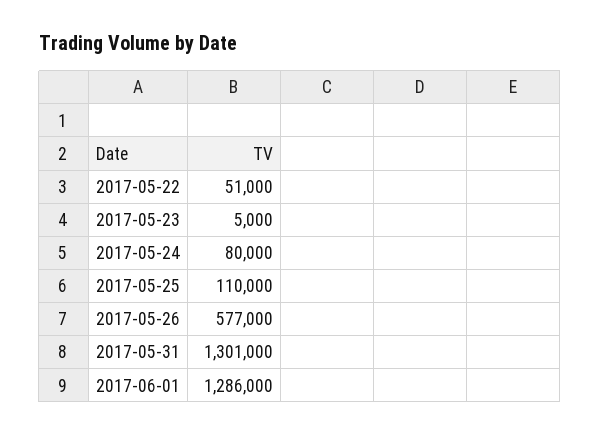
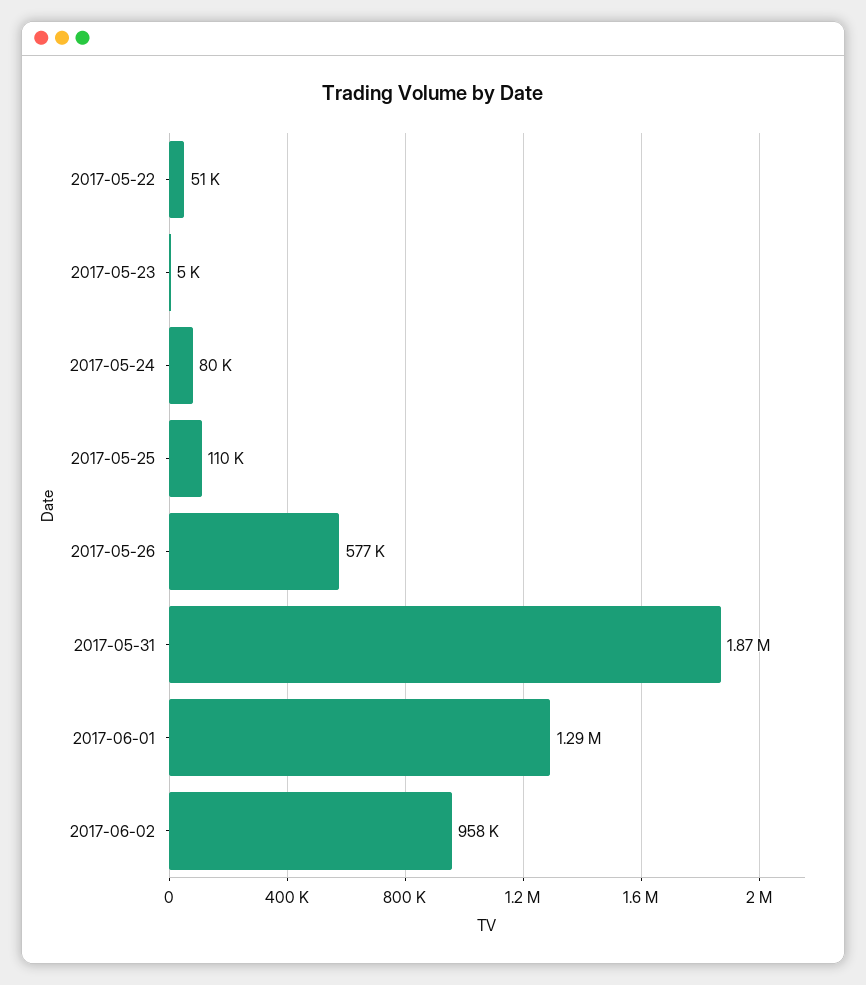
2017-05-31: 1301000 -> 1870000
2017-06-02: none -> 958000

